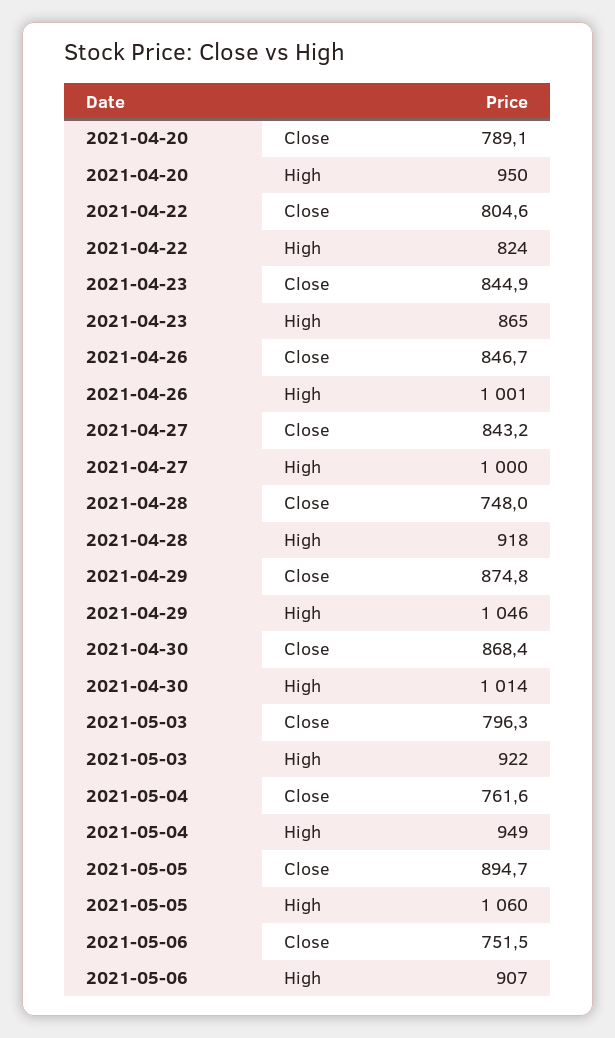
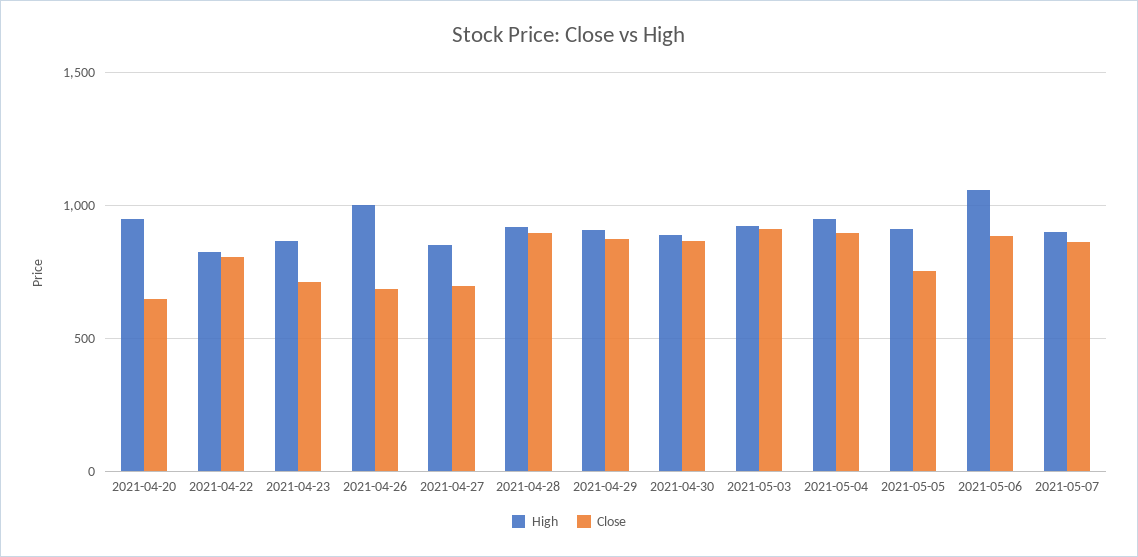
Close, 2021-04-20: 789.1 -> 650
Close, 2021-04-23: 844.9 -> 700
Close, 2021-04-26: 846.7 -> 700
Close, 2021-04-27: 843.2 -> 700
High, 2021-04-27: 1000 -> 850
Close, 2021-04-28: 748 -> 900
High, 2021-04-29: 1046 -> 900
High, 2021-04-30: 1014 -> 900
Close, 2021-05-03: 796.3 -> 900
Close, 2021-05-04: 761.6 -> 900
Close, 2021-05-05: 894.7 -> 750
High, 2021-05-05: 1060 -> 900
Close, 2021-05-06: 751.5 -> 900
High, 2021-05-06: 907 -> 1050
High, 2021-05-07: none -> 900
Close, 2021-05-07: none -> 850

